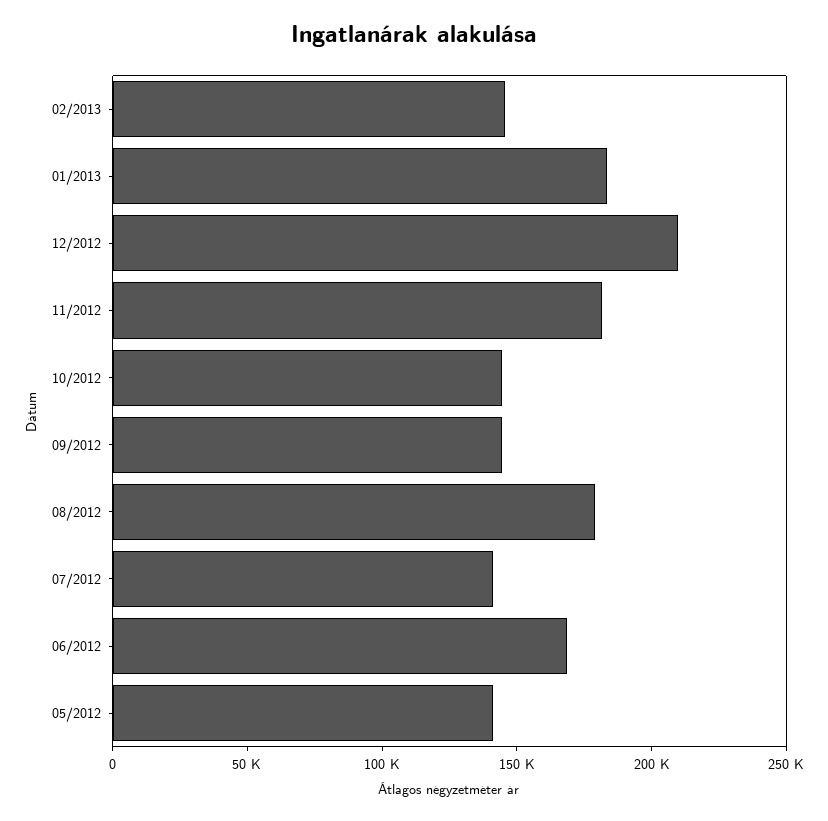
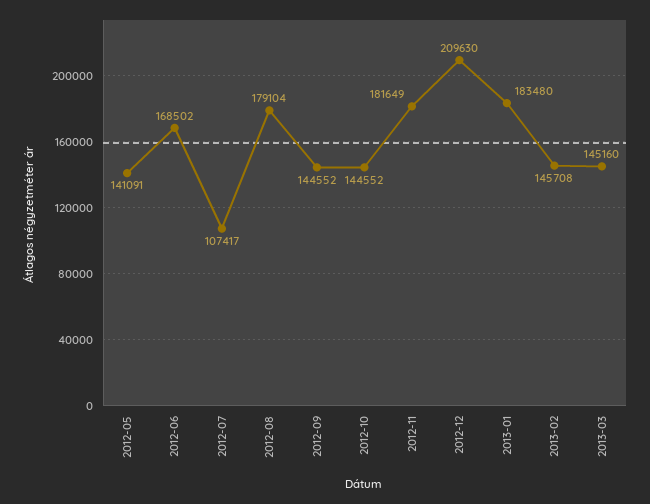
07/2012: 140000 -> 107417
2013-03: none -> 145160

